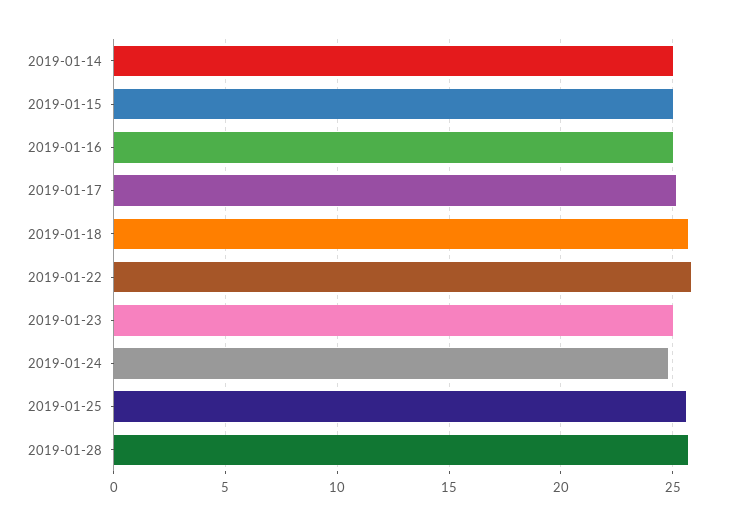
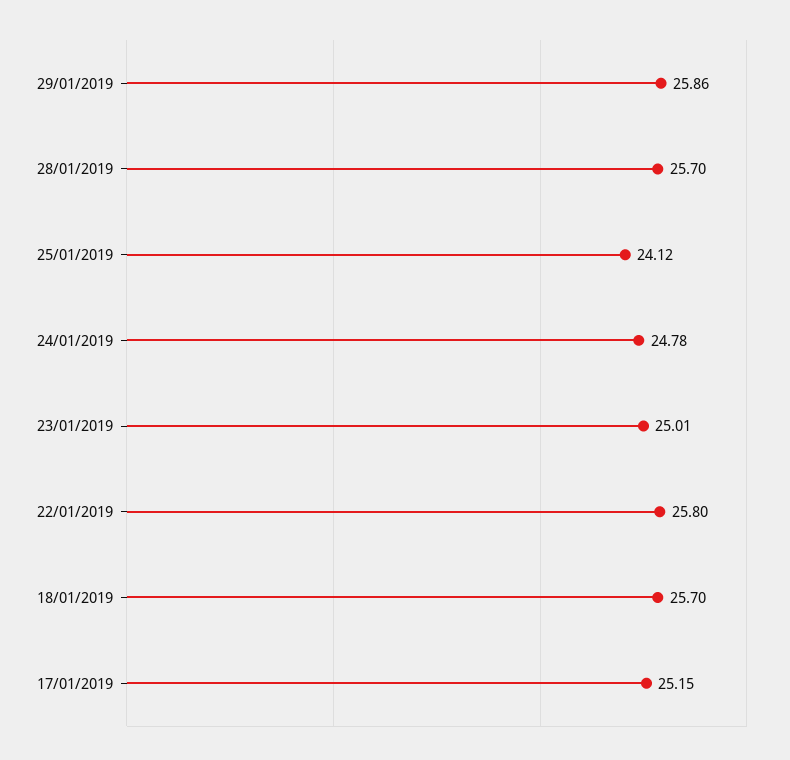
2019-01-14: 25 -> none
2019-01-15: 25 -> none
2019-01-16: 25 -> none
2019-01-25: 25.5 -> 24.12
29/01/2019: none -> 25.86

